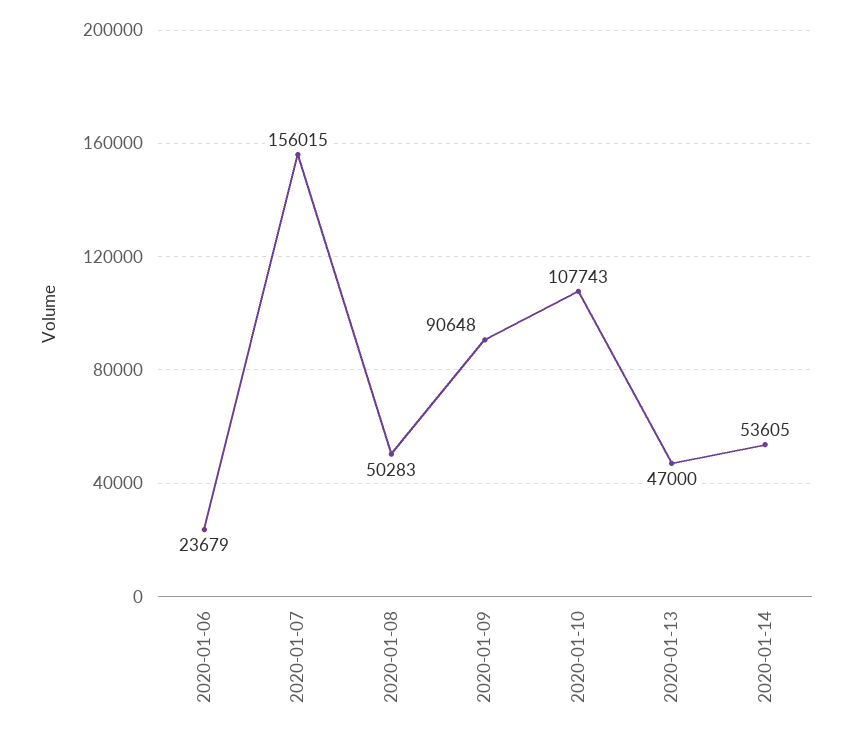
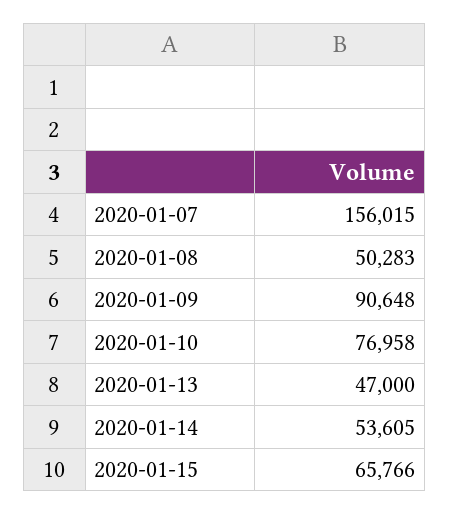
2020-01-06: 23679 -> none
2020-01-10: 107743 -> 76958
2020-01-15: none -> 65766

